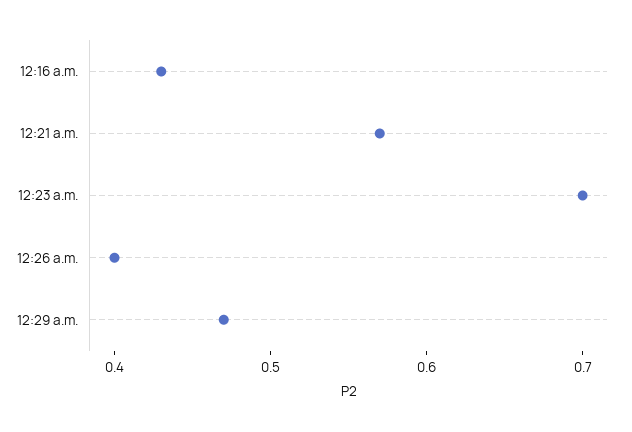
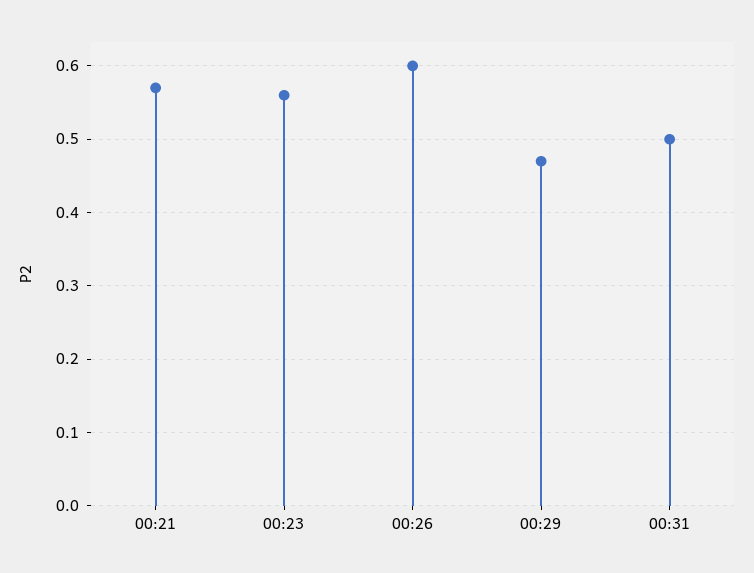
12:16 a.m.: 0.43 -> none
12:23 a.m.: 0.7 -> 0.56
12:26 a.m.: 0.4 -> 0.6
00:31: none -> 0.5

